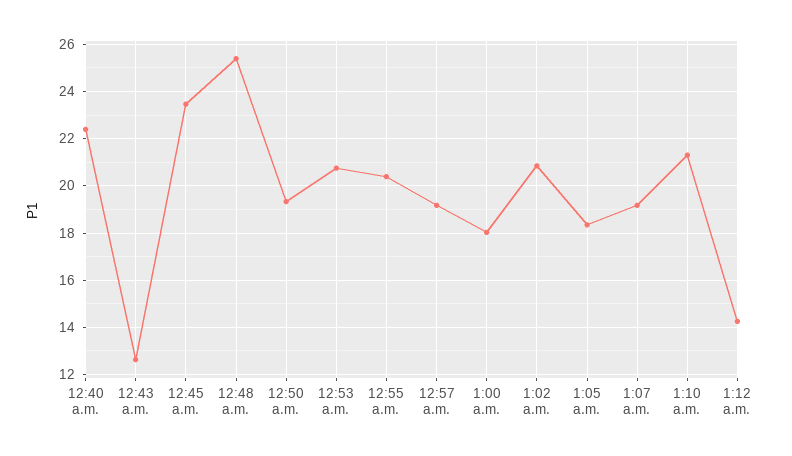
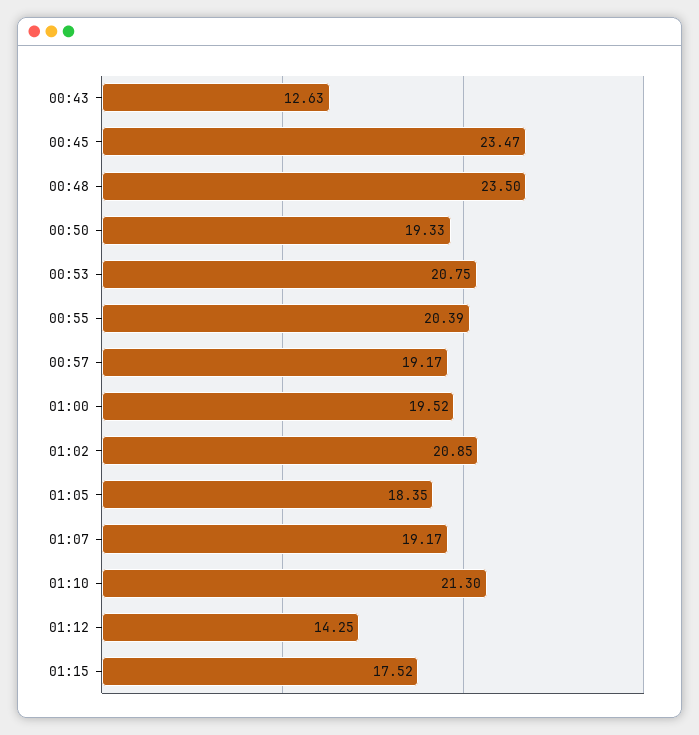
12:40 a.m.: 22.5 -> none
12:48 a.m.: 25.5 -> 23.5
1:00 a.m.: 18 -> 19.52
01:15: none -> 17.52

